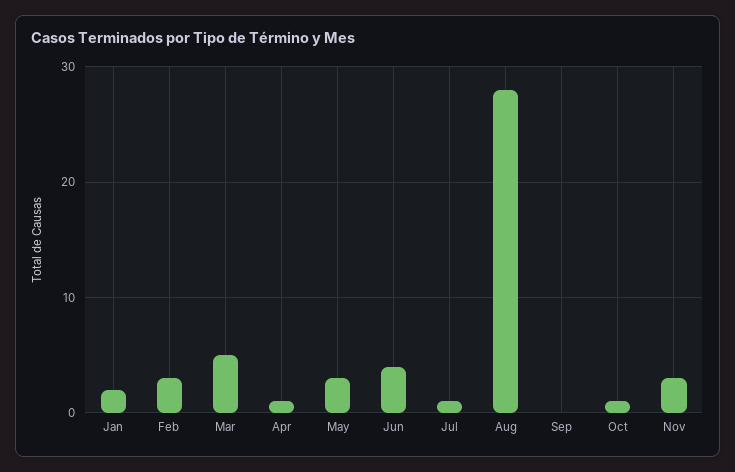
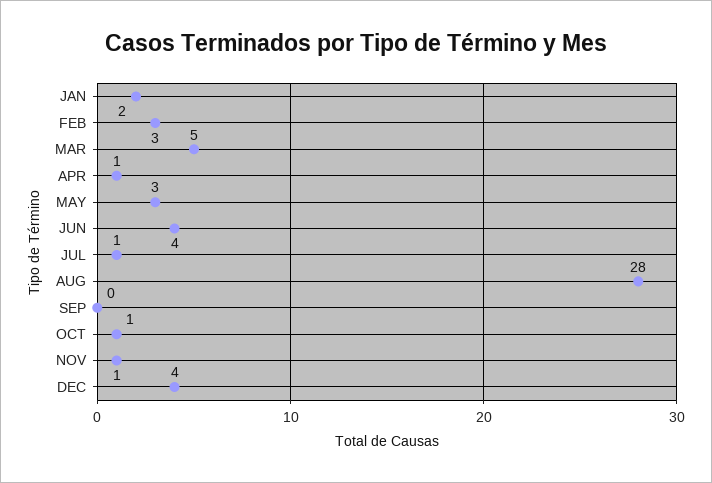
Nov: 3 -> 1
DEC: none -> 4

